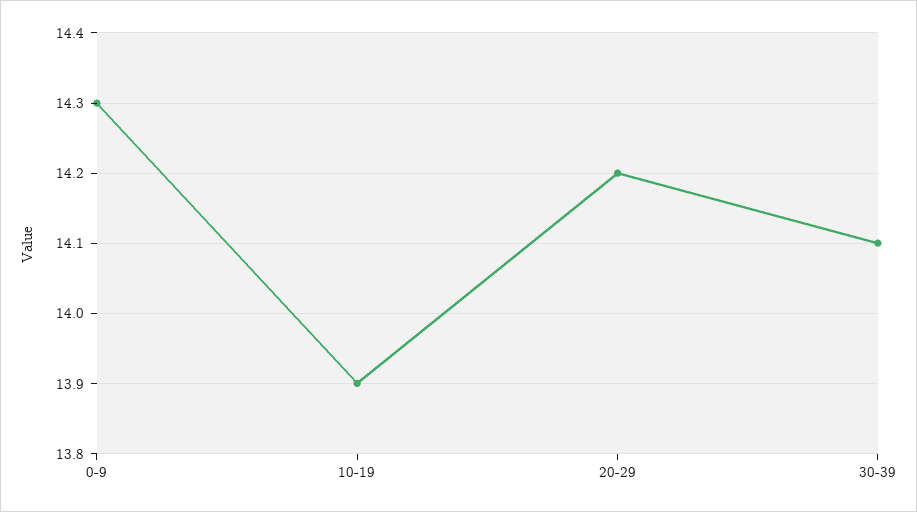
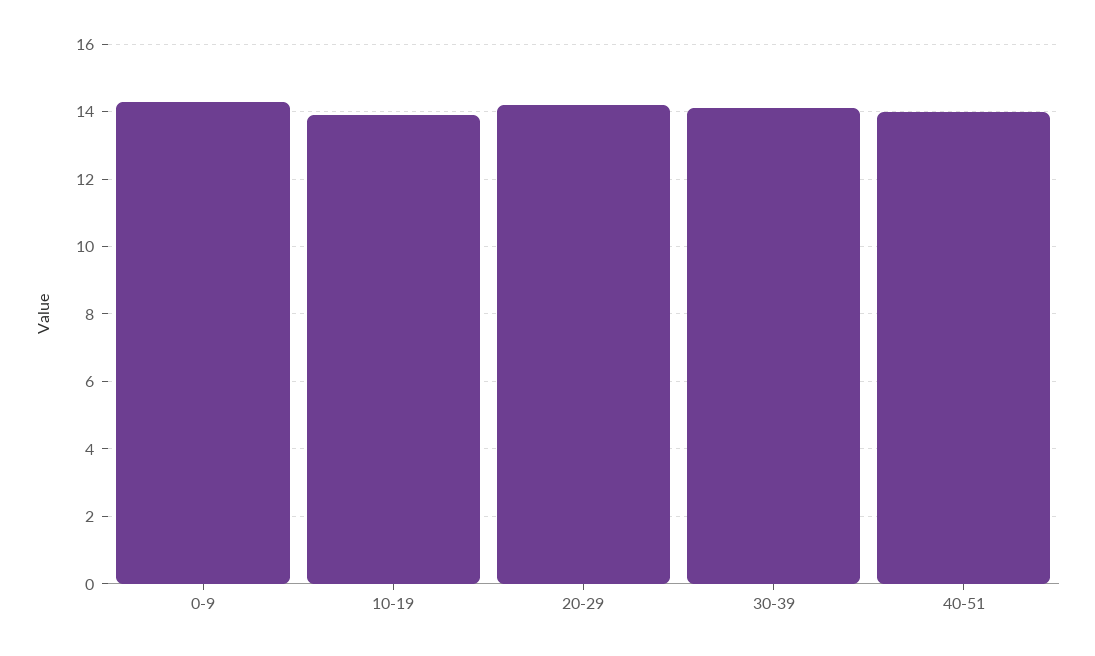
40-51: none -> 14

